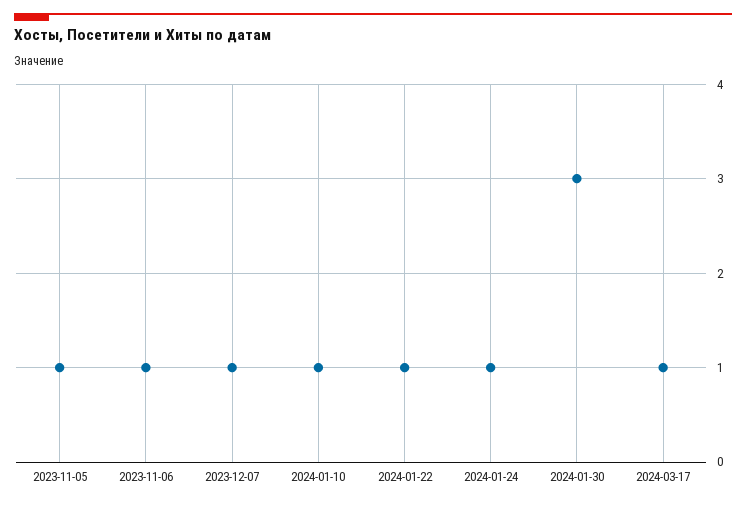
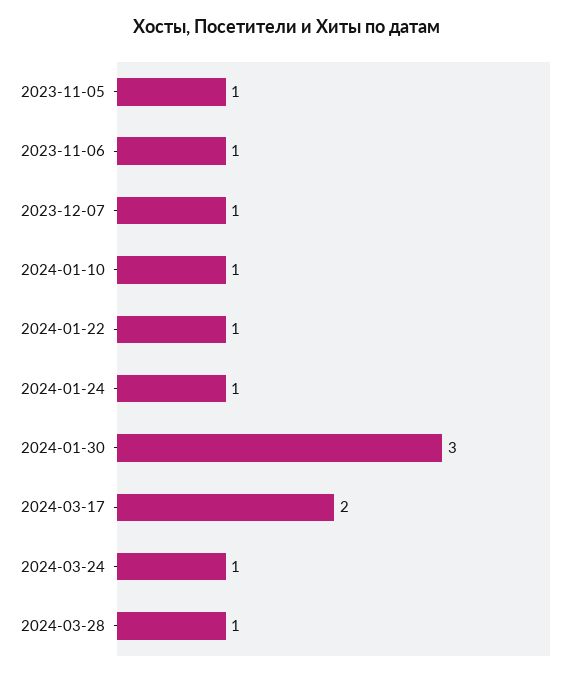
2024-03-17: 1 -> 2
2024-03-24: none -> 1
2024-03-28: none -> 1

